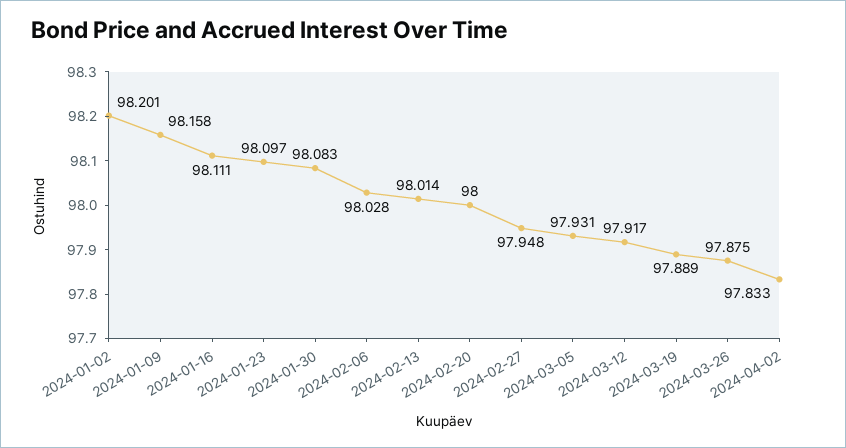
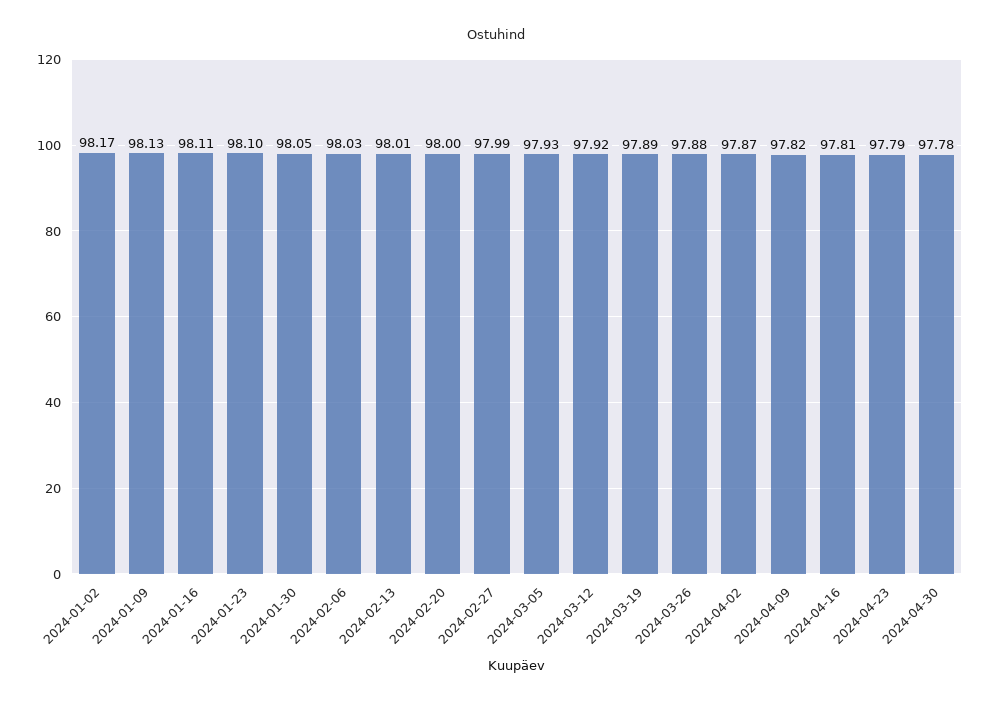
2024-01-02: 98.201 -> 98.17
2024-01-09: 98.158 -> 98.13
2024-01-30: 98.083 -> 98.05
2024-02-27: 97.948 -> 97.99
2024-04-02: 97.833 -> 97.87
2024-04-09: none -> 97.82
2024-04-16: none -> 97.81
2024-04-23: none -> 97.79
2024-04-30: none -> 97.78

